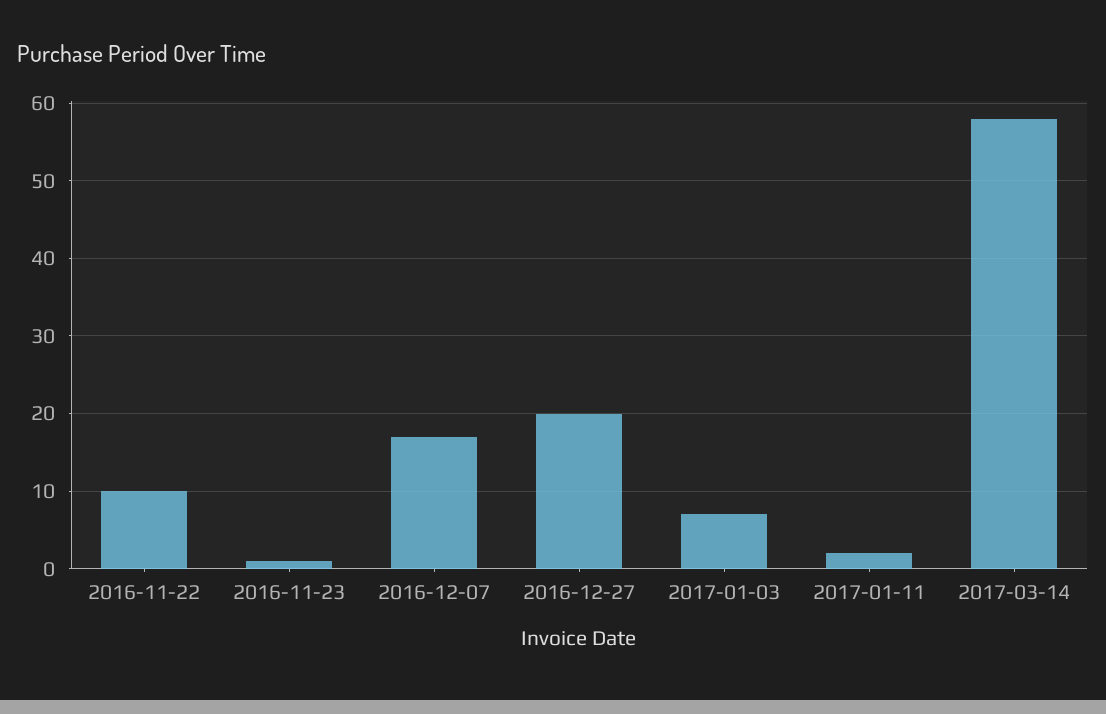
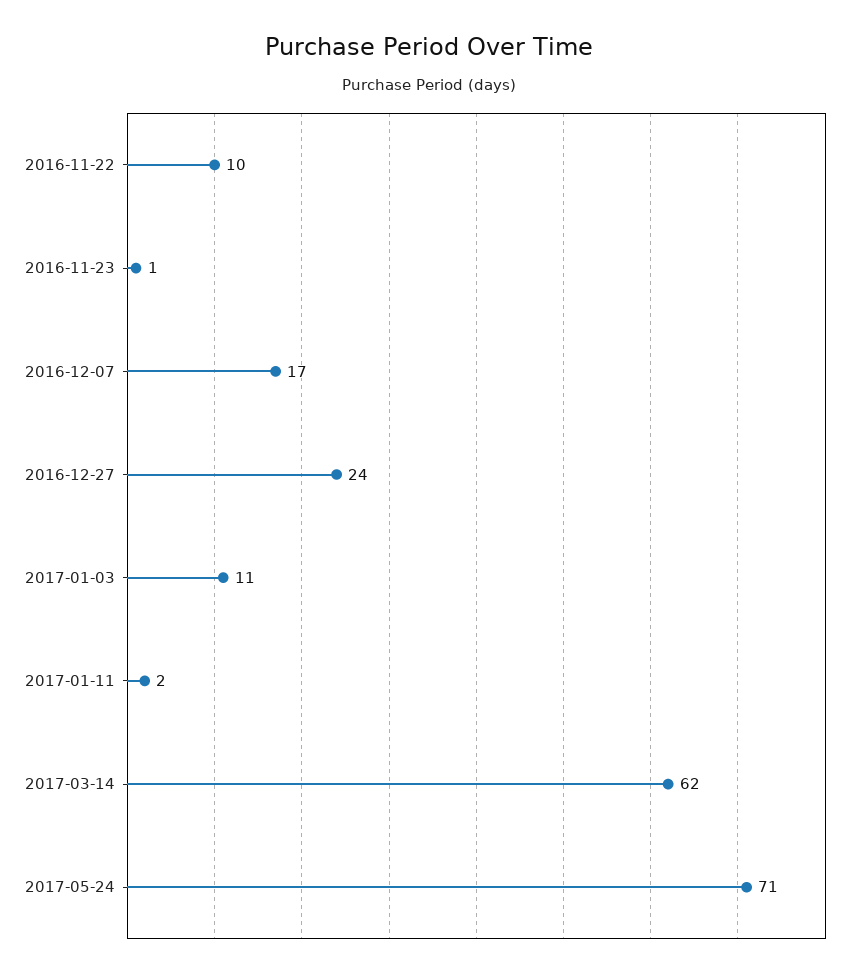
2016-12-27: 20 -> 24
2017-01-03: 7 -> 11
2017-03-14: 58 -> 62
2017-05-24: none -> 71

